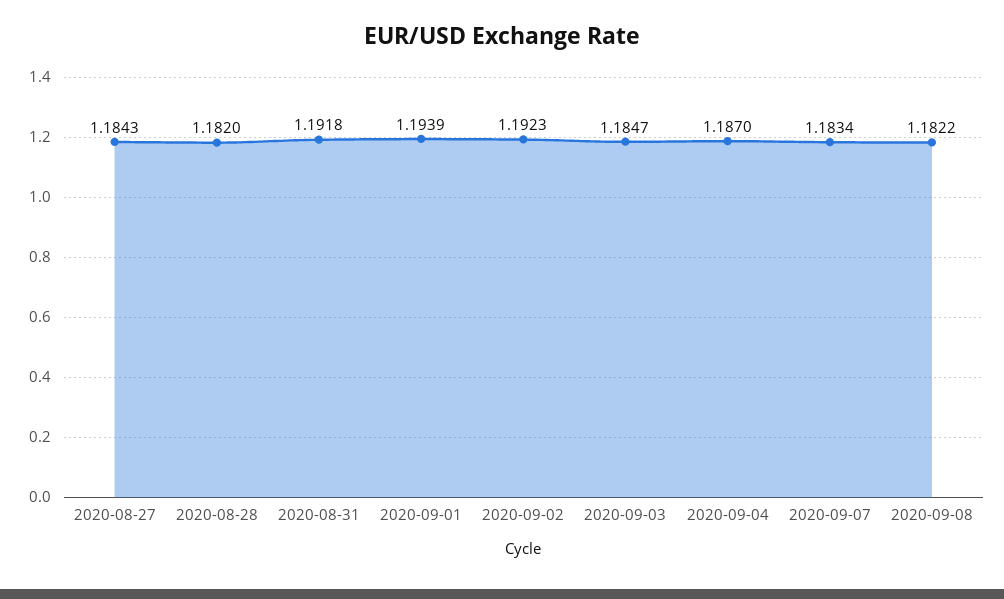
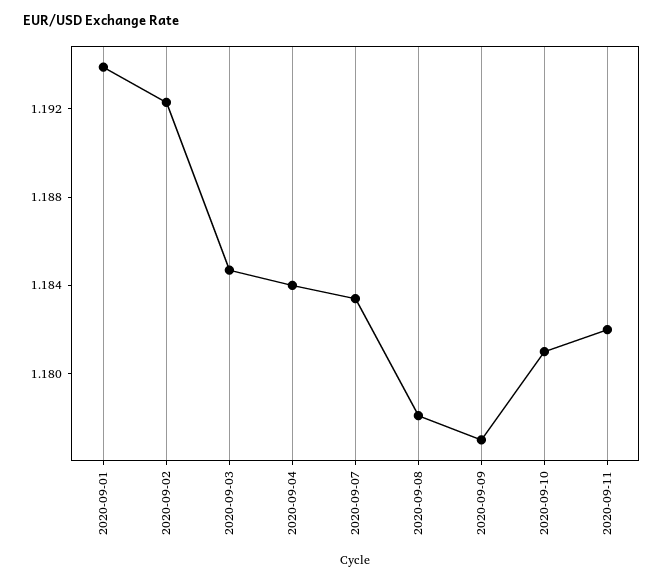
2020-08-27: 1.1843 -> none
2020-08-28: 1.182 -> none
2020-08-31: 1.1918 -> none
2020-09-04: 1.187 -> 1.184
2020-09-08: 1.1822 -> 1.178
2020-09-09: none -> 1.177
2020-09-10: none -> 1.181
2020-09-11: none -> 1.182

